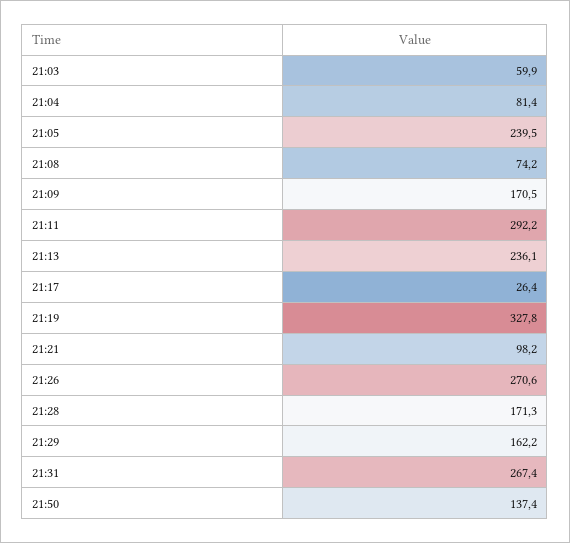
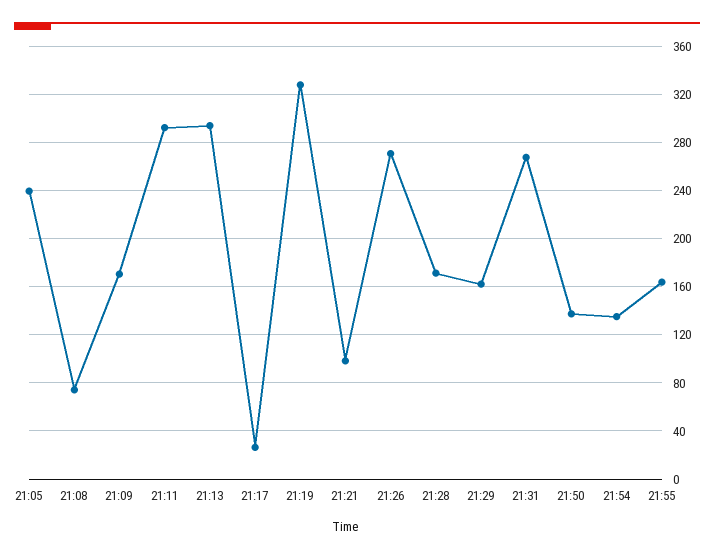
21:03: 59.9 -> none
21:04: 81.4 -> none
21:13: 236.1 -> 295
21:54: none -> 135
21:55: none -> 165

